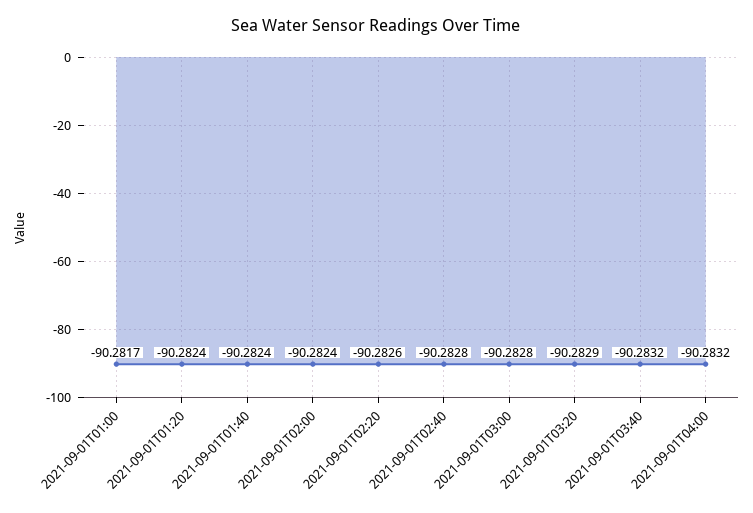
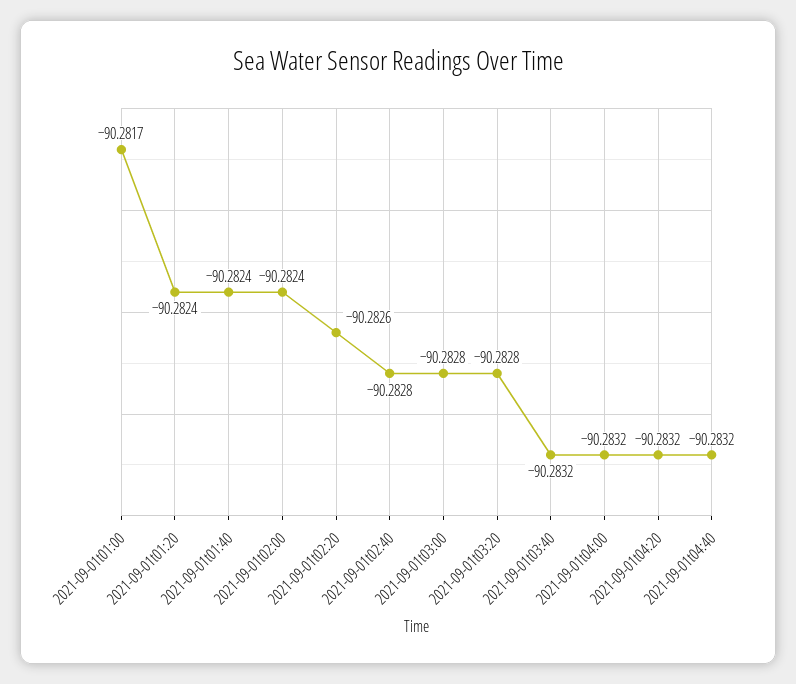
2021-09-01T03:20: -90.2829 -> -90.2828
2021-09-01t04:20: none -> -90.2832
2021-09-01t04:40: none -> -90.2832

